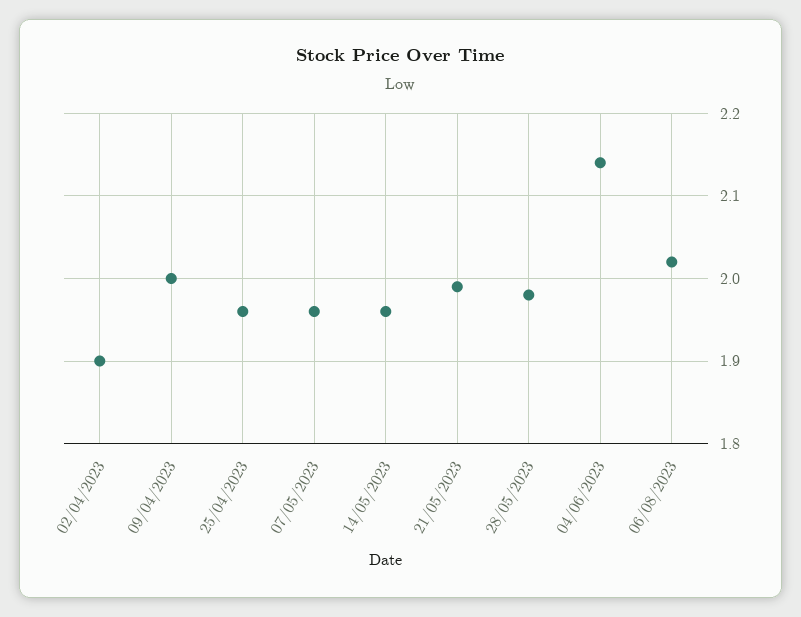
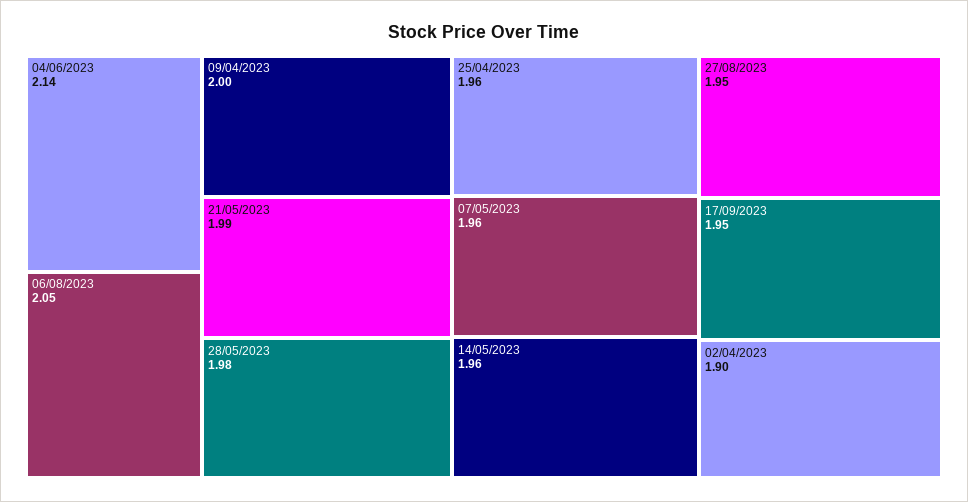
06/08/2023: 2.02 -> 2.05
27/08/2023: none -> 1.95
17/09/2023: none -> 1.95

